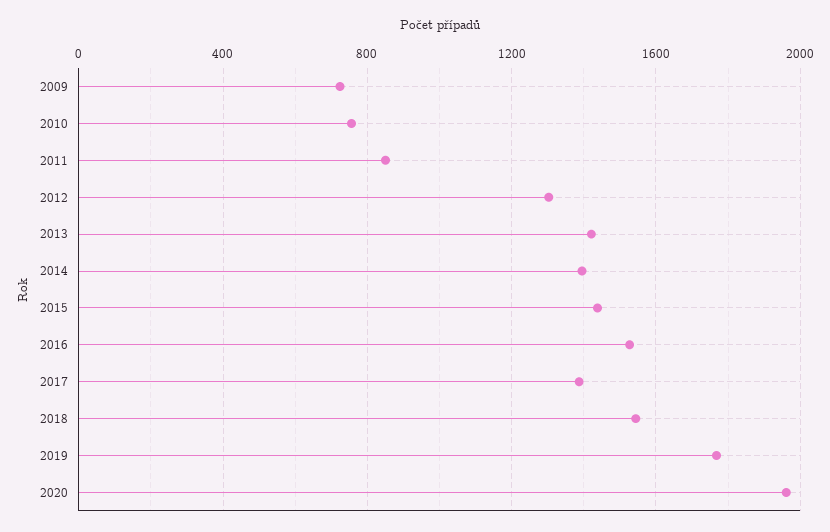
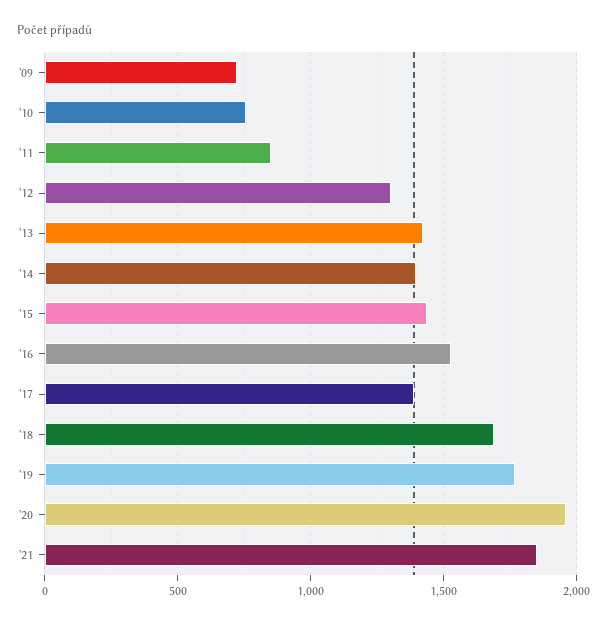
2018: 1550 -> 1700
'21: none -> 1850

